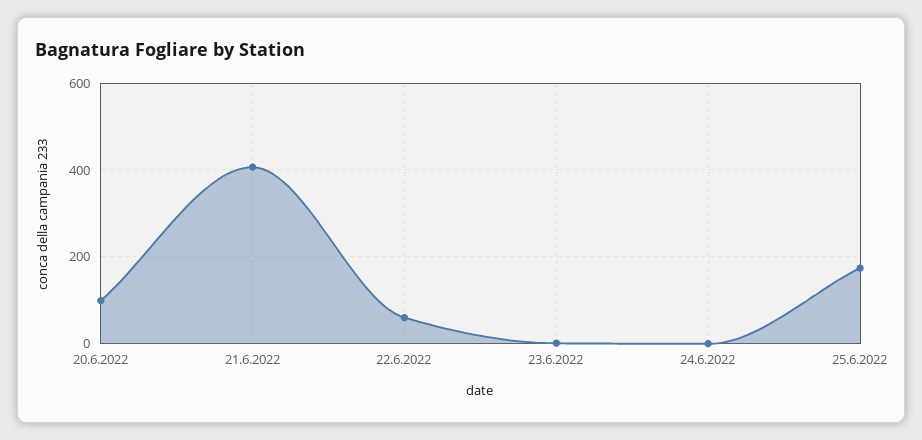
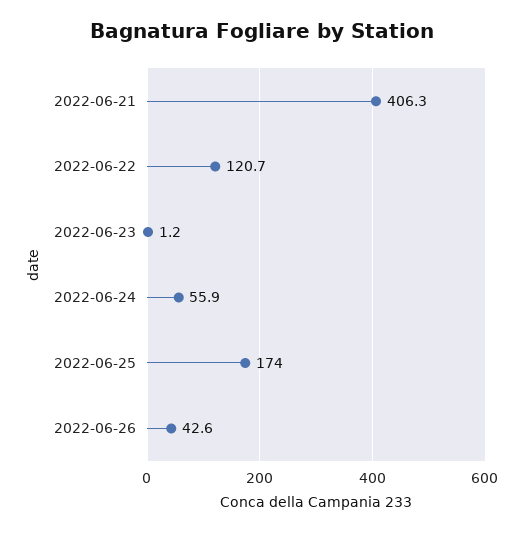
20.6.2022: 100 -> none
22.6.2022: 60 -> 120.7
24.6.2022: 0 -> 55.9
2022-06-26: none -> 42.6

